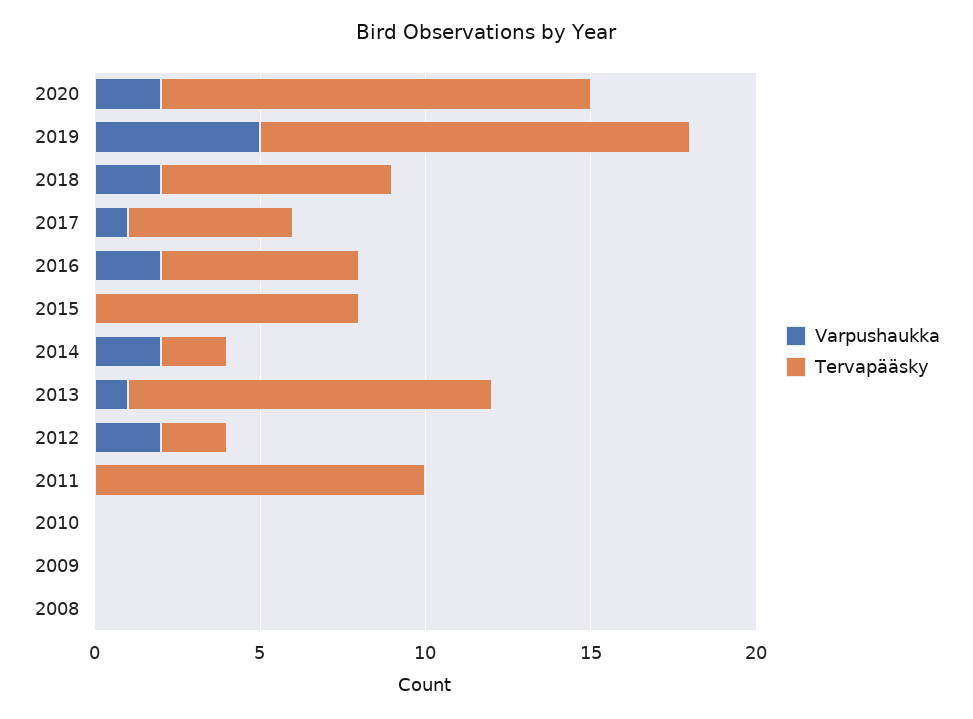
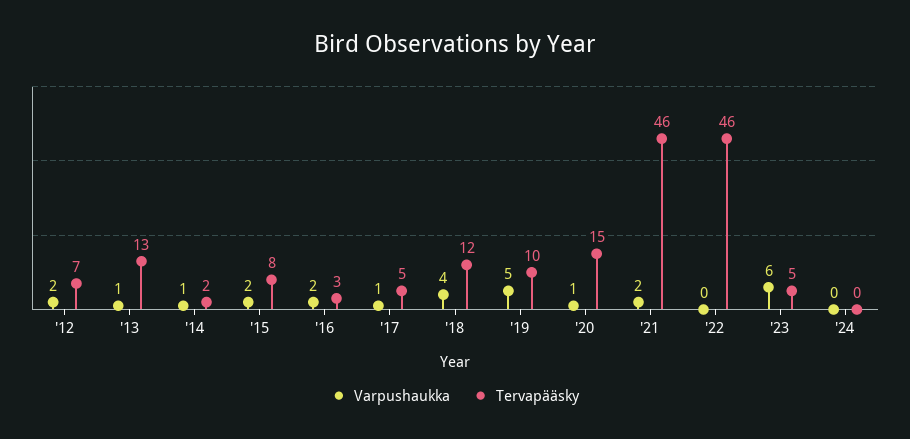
Varpushaukka, 2020: 2 -> 1
Tervapääsky, 2020: 13 -> 15
Tervapääsky, 2019: 13 -> 10
Varpushaukka, 2018: 2 -> 4
Tervapääsky, 2018: 7 -> 12
Tervapääsky, 2016: 6 -> 3
Varpushaukka, 2015: 0 -> 2
Varpushaukka, 2014: 2 -> 1
Tervapääsky, 2013: 11 -> 13
Tervapääsky, 2012: 2 -> 7
Varpushaukka, 2011: 0 -> none
Tervapääsky, 2011: 10 -> none
Varpushaukka, 2010: 0 -> none
Tervapääsky, 2010: 0 -> none
Varpushaukka, 2009: 0 -> none
Tervapääsky, 2009: 0 -> none
Varpushaukka, 2008: 0 -> none
Tervapääsky, 2008: 0 -> none
Varpushaukka, '21: none -> 2
Tervapääsky, '21: none -> 46
Varpushaukka, '22: none -> 0
Tervapääsky, '22: none -> 46
Varpushaukka, '23: none -> 6
Tervapääsky, '23: none -> 5
Varpushaukka, '24: none -> 0
Tervapääsky, '24: none -> 0

